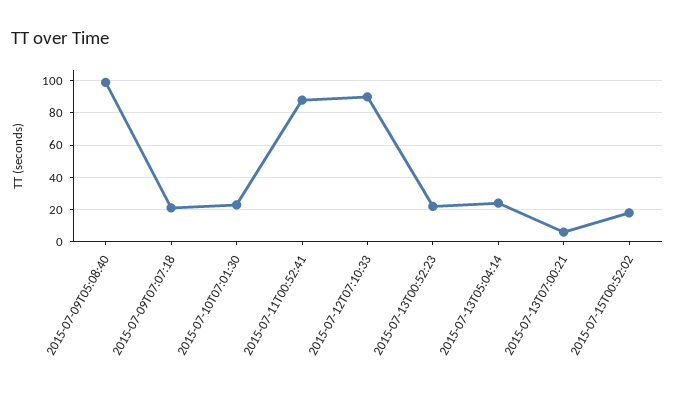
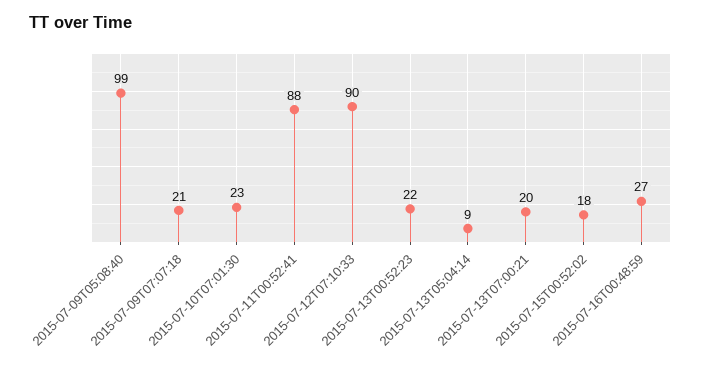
2015-07-13T05:04:14: 25 -> 9
2015-07-13T07:00:21: 5 -> 20
2015-07-16T00:48:59: none -> 27

